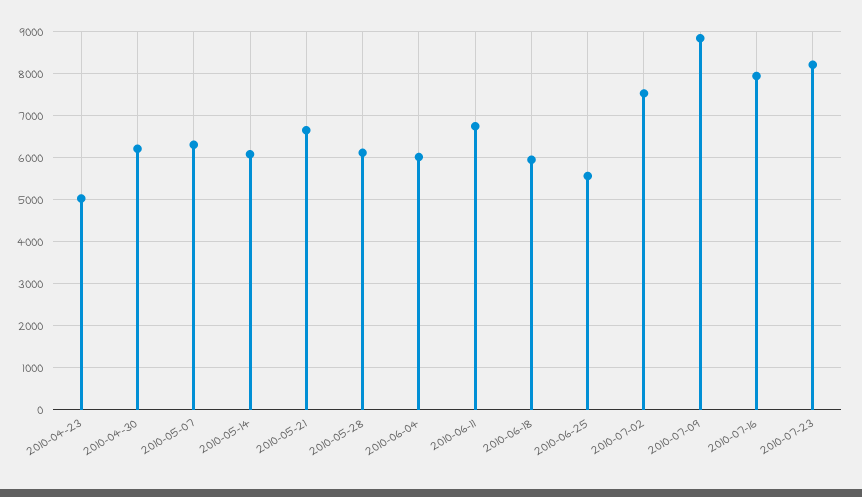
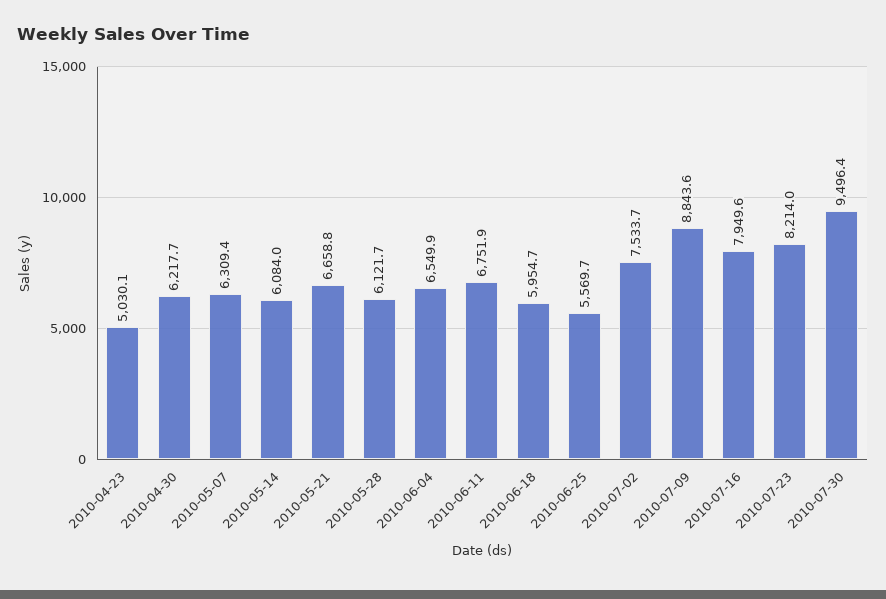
2010-06-04: 6000 -> 6549.9
2010-07-30: none -> 9496.4

